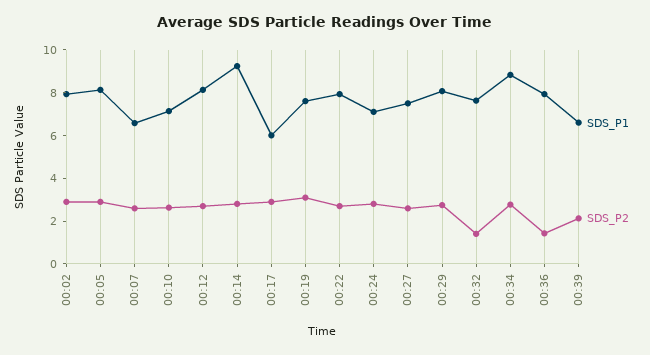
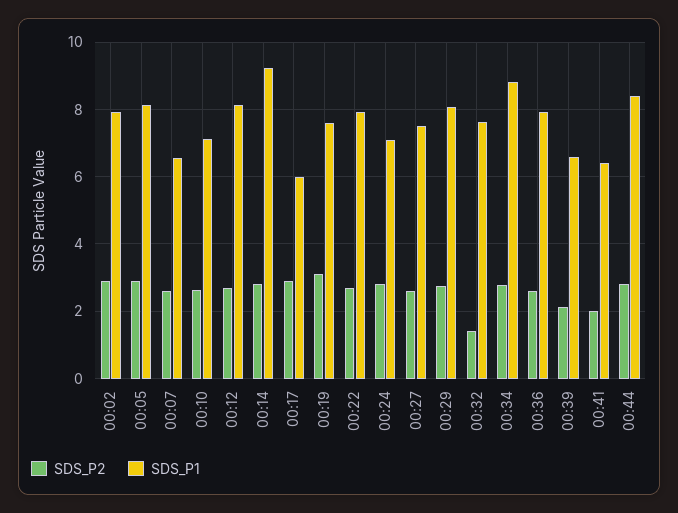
SDS_P2, 00:36: 1.5 -> 2.6
SDS_P2, 00:41: none -> 2
SDS_P1, 00:41: none -> 6.4
SDS_P2, 00:44: none -> 2.8
SDS_P1, 00:44: none -> 8.4

